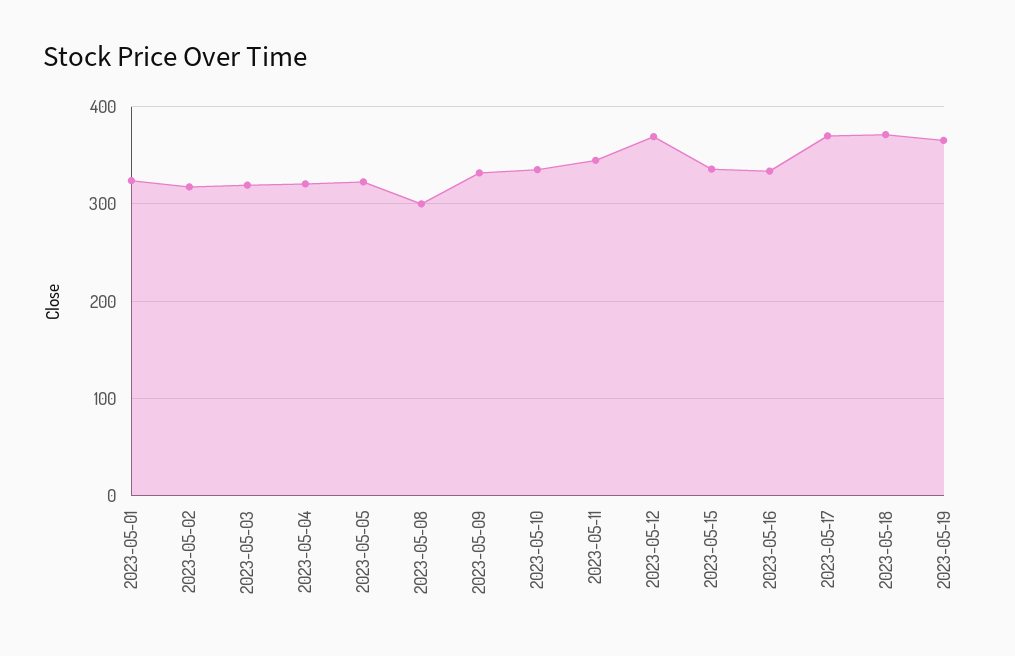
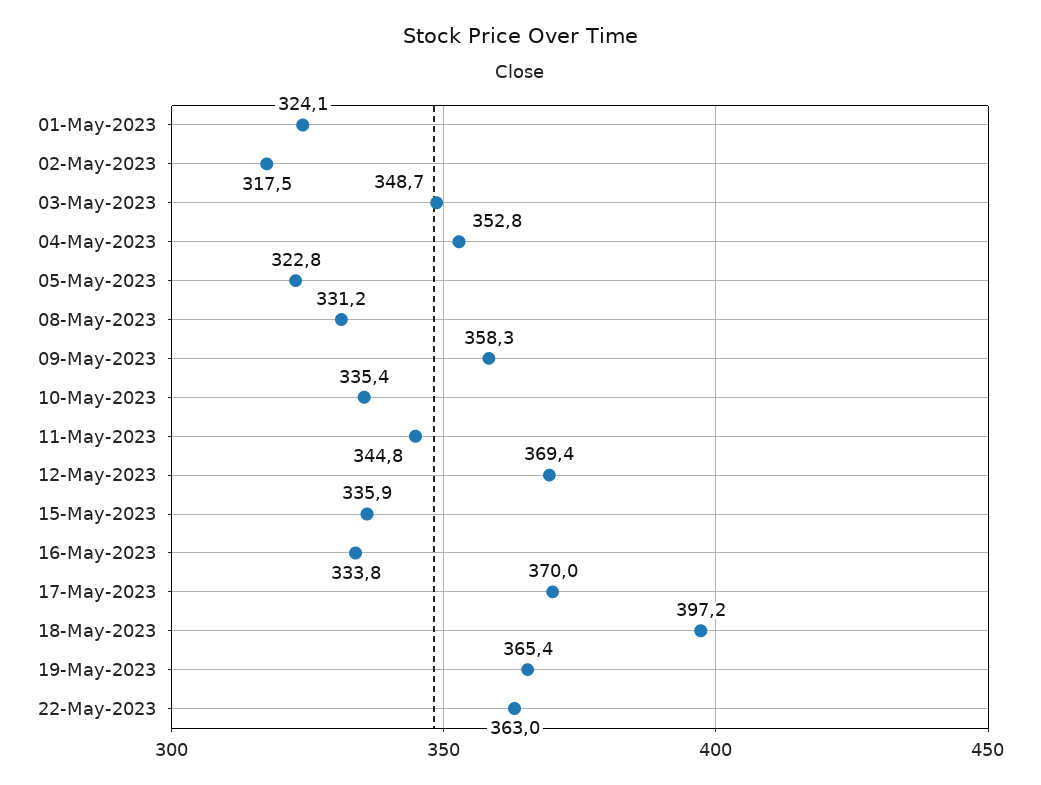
2023-05-03: 320 -> 348.7
2023-05-04: 320 -> 352.8
2023-05-08: 300 -> 331.2
2023-05-09: 330 -> 358.3
2023-05-18: 370 -> 397.2
22-May-2023: none -> 363

